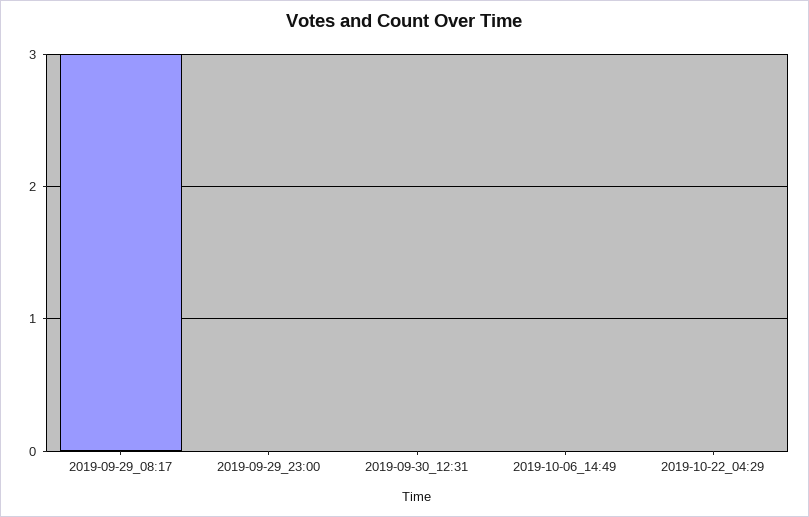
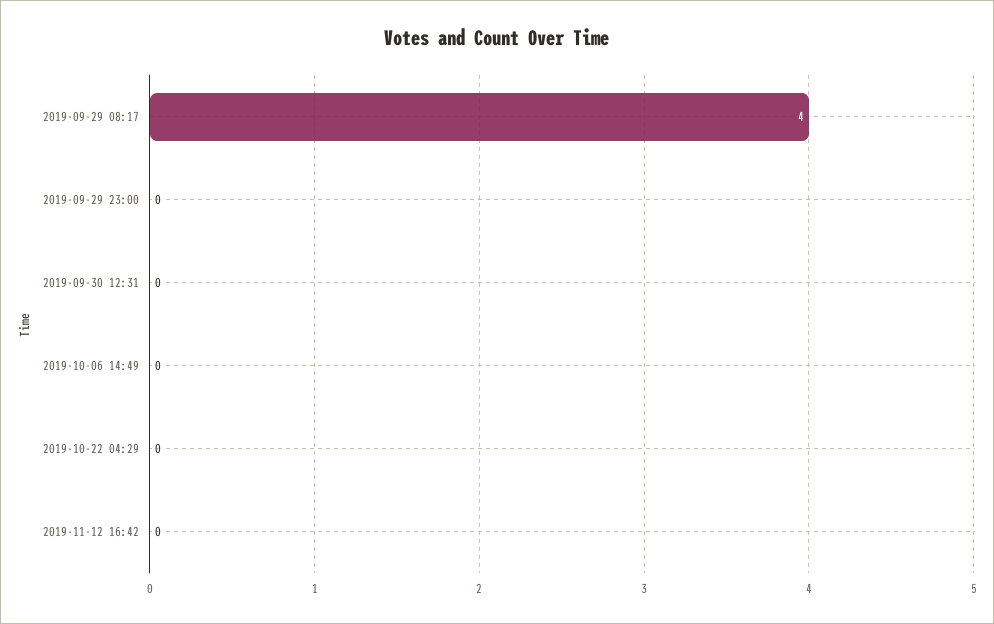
2019-09-29_08:17: 3 -> 4
2019-11-12 16:42: none -> 0

